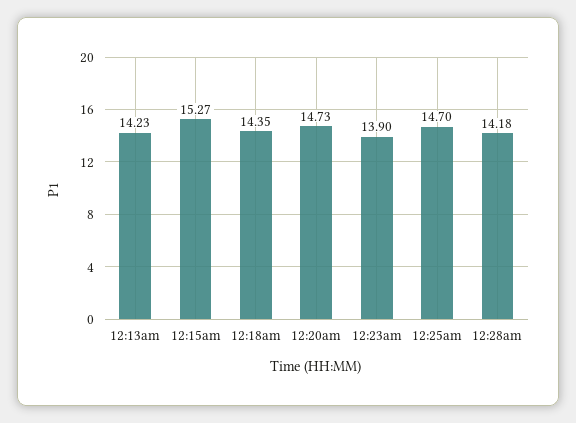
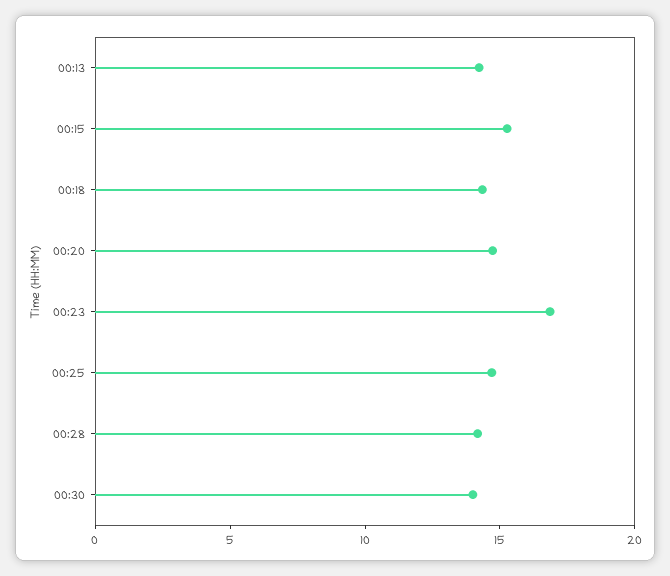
12:23am: 13.9 -> 17
00:30: none -> 14

